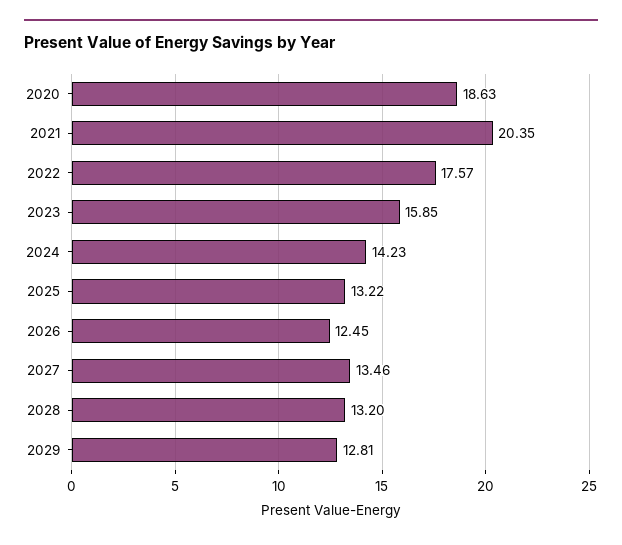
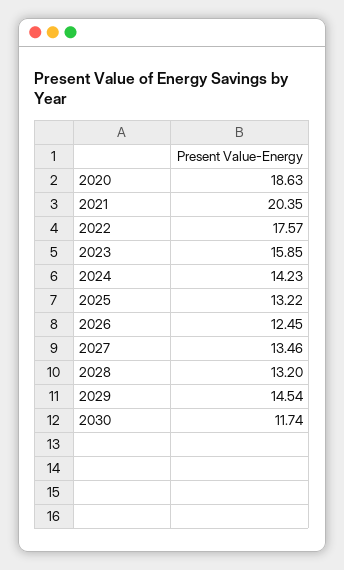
2029: 12.81 -> 14.54
2030: none -> 11.74

